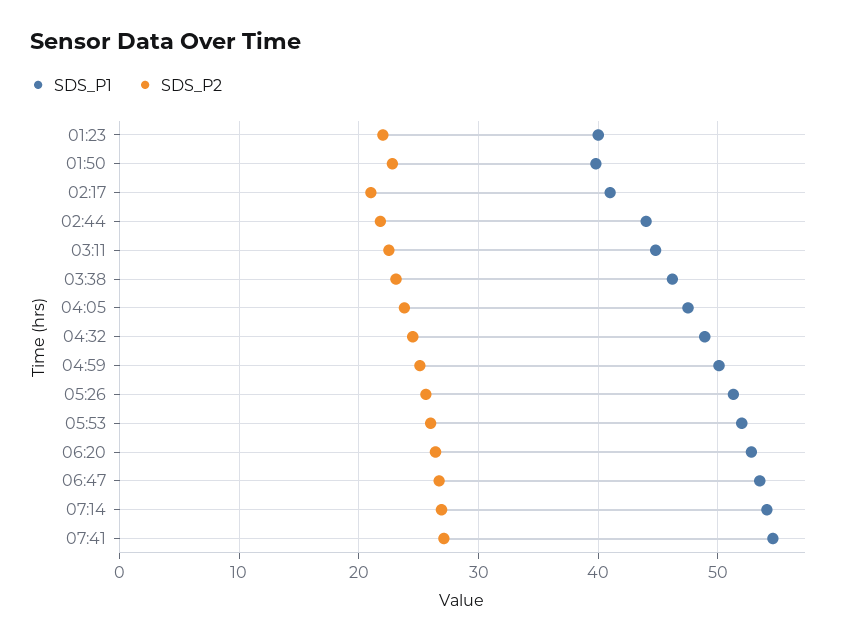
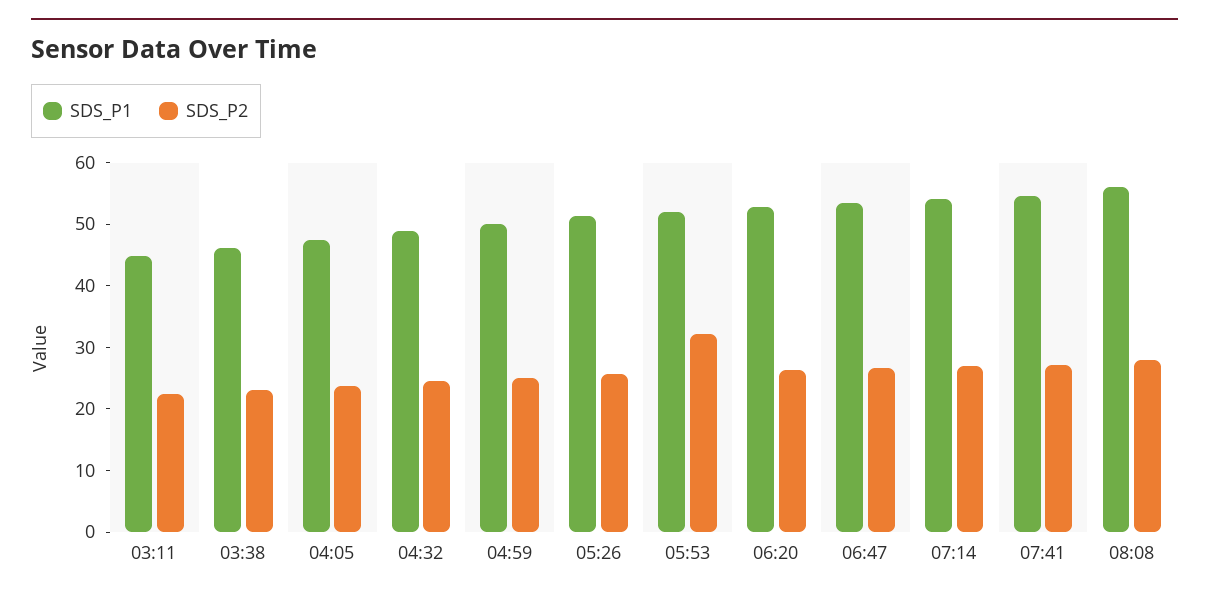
SDS_P1, 01:23: 40 -> none
SDS_P2, 01:23: 22 -> none
SDS_P1, 01:50: 40 -> none
SDS_P2, 01:50: 23 -> none
SDS_P1, 02:17: 41 -> none
SDS_P2, 02:17: 21 -> none
SDS_P1, 02:44: 44 -> none
SDS_P2, 02:44: 22 -> none
SDS_P2, 05:53: 26 -> 32
SDS_P1, 08:08: none -> 56
SDS_P2, 08:08: none -> 28

